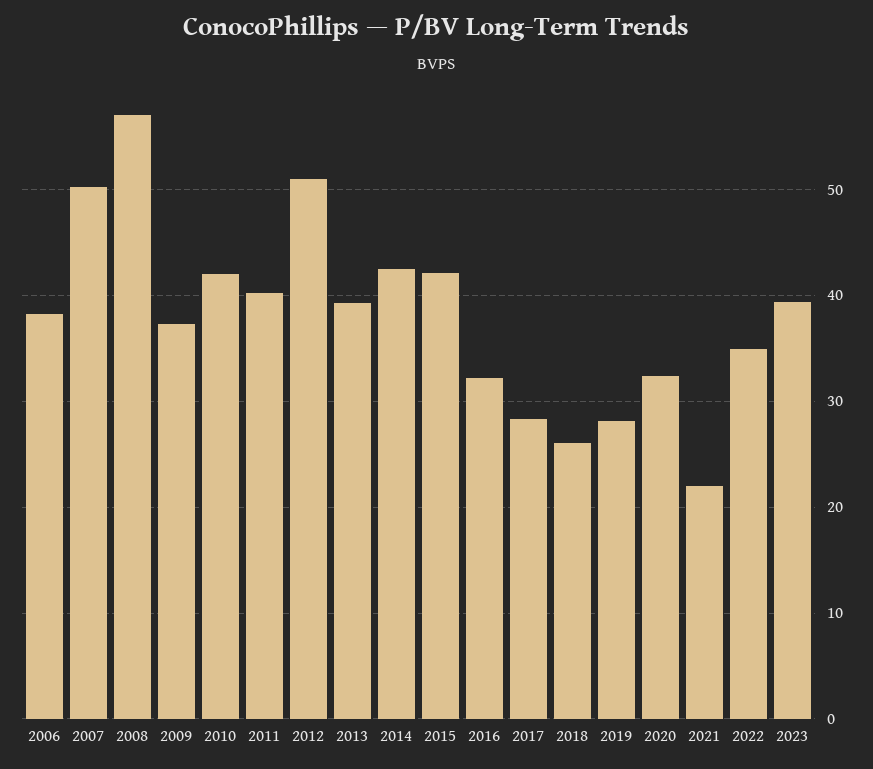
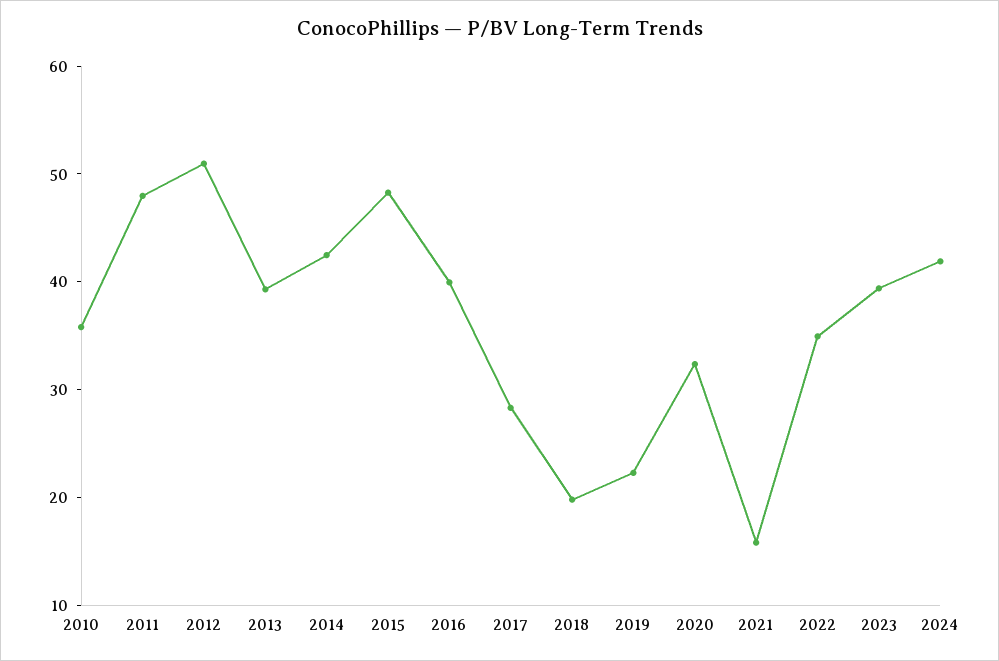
2006: 38 -> none
2007: 50 -> none
2008: 57 -> none
2009: 37 -> none
2010: 42 -> 36
2011: 40 -> 48
2015: 42 -> 48
2016: 32 -> 40
2018: 26 -> 20
2019: 28 -> 22
2021: 22 -> 16
2024: none -> 42

